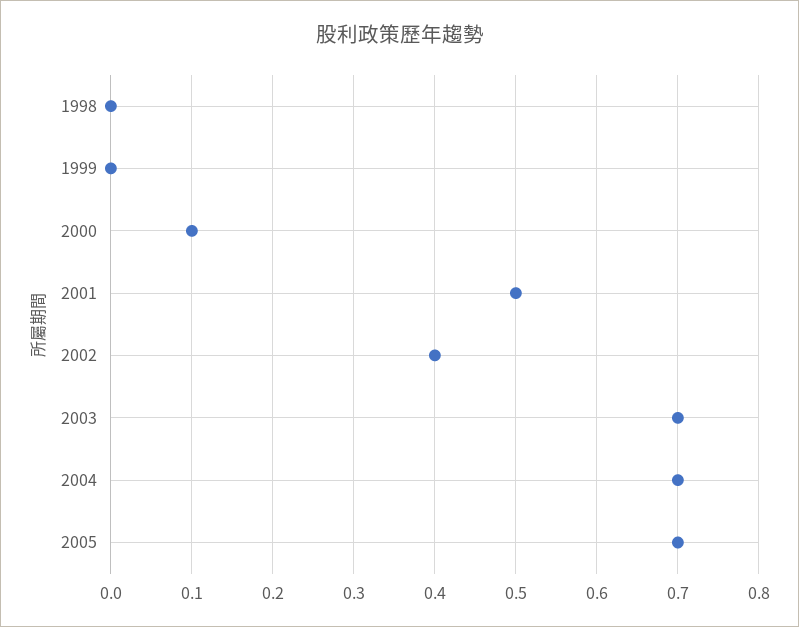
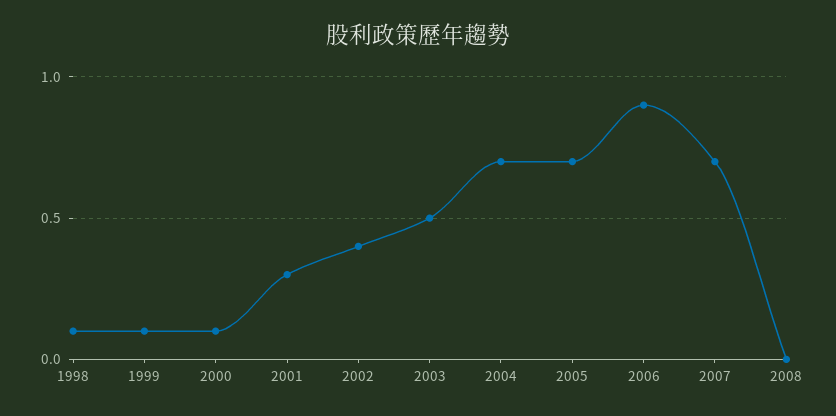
1998: 0 -> 0.1
1999: 0 -> 0.1
2001: 0.5 -> 0.3
2003: 0.7 -> 0.5
2006: none -> 0.9
2007: none -> 0.7
2008: none -> 0

